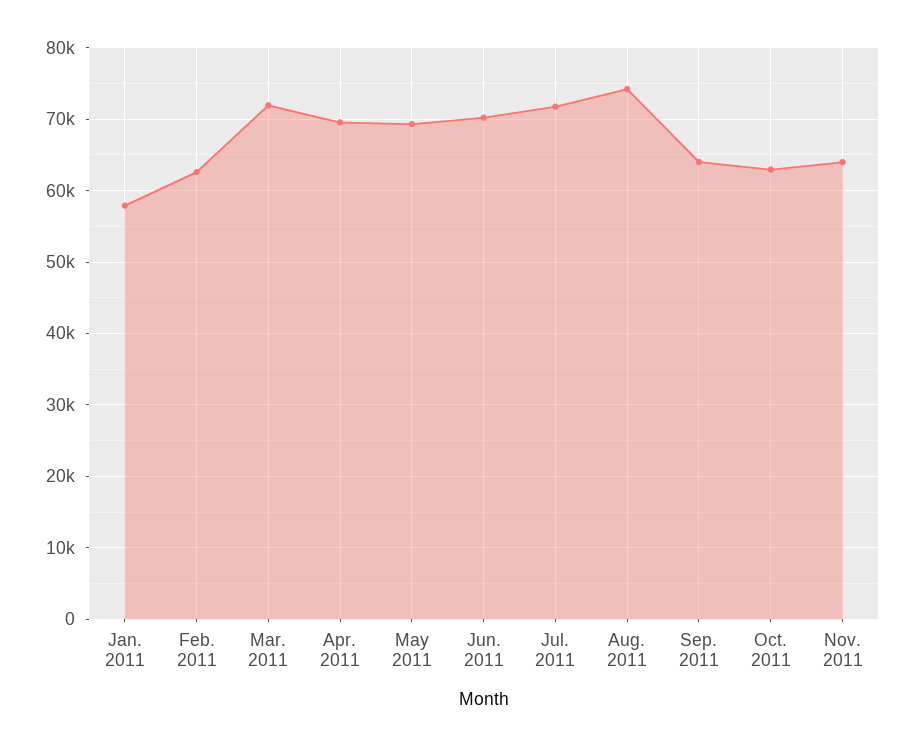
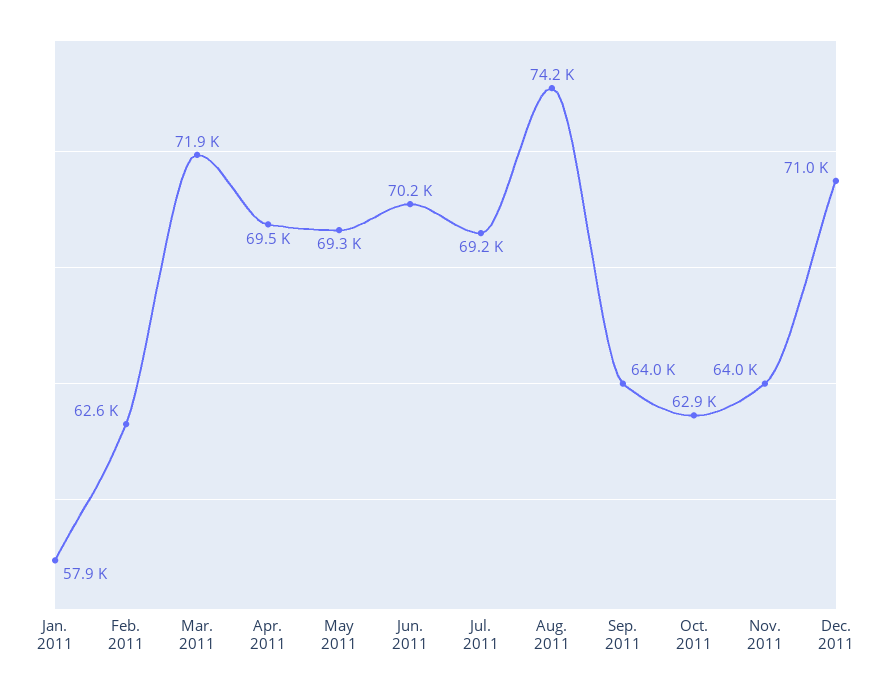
Jul. 2011: 72000 -> 69200
Dec. 2011: none -> 71000

